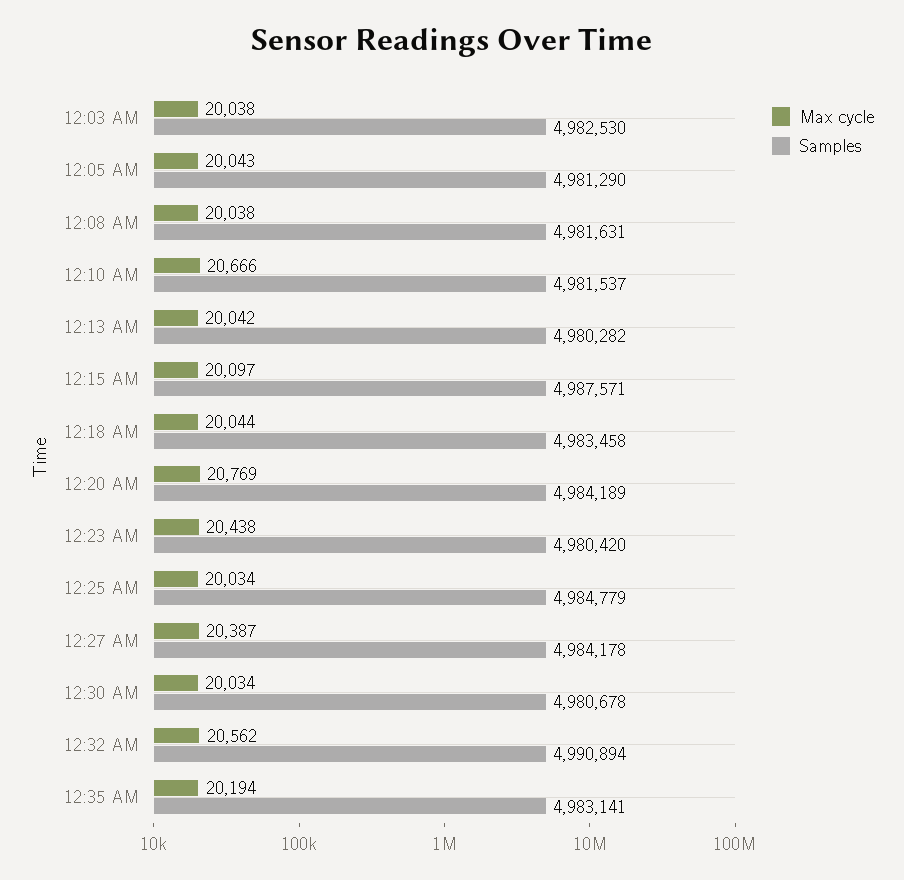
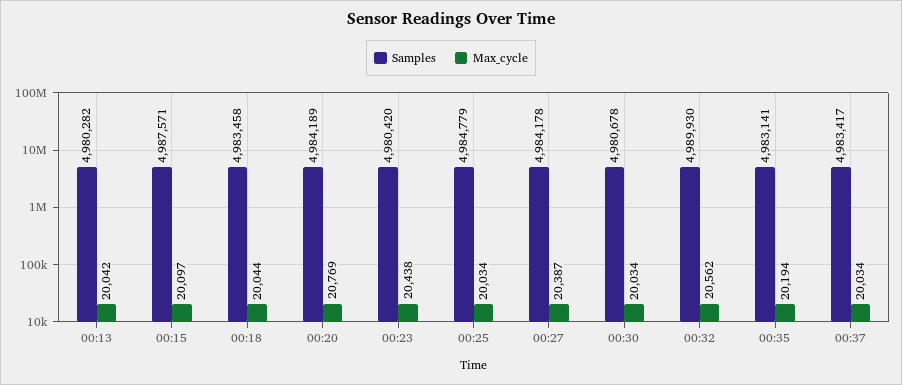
Max cycle, 12:03 AM: 20038 -> none
Samples, 12:03 AM: 4982530 -> none
Max cycle, 12:05 AM: 20043 -> none
Samples, 12:05 AM: 4981290 -> none
Max cycle, 12:08 AM: 20038 -> none
Samples, 12:08 AM: 4981631 -> none
Max cycle, 12:10 AM: 20666 -> none
Samples, 12:10 AM: 4981537 -> none
Samples, 12:32 AM: 4990894 -> 4989930
Samples, 00:37: none -> 4983417
Max cycle, 00:37: none -> 20034

